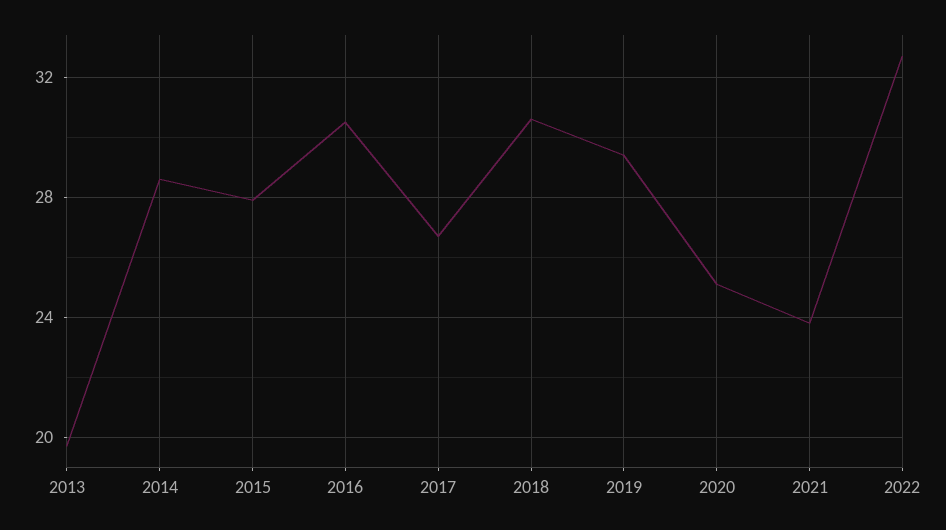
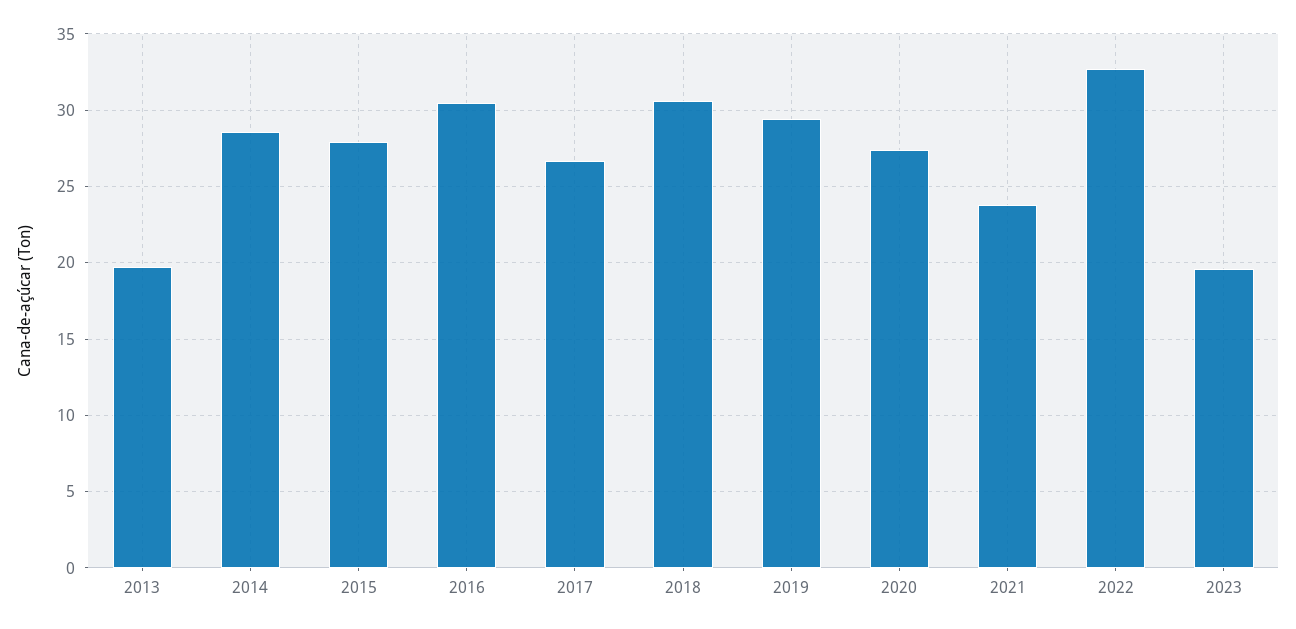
2020: 25 -> 27.5
2023: none -> 19.5

